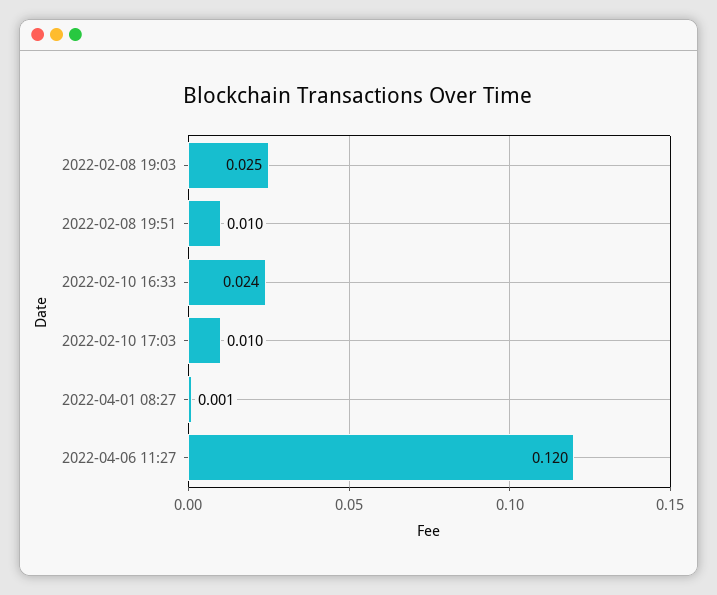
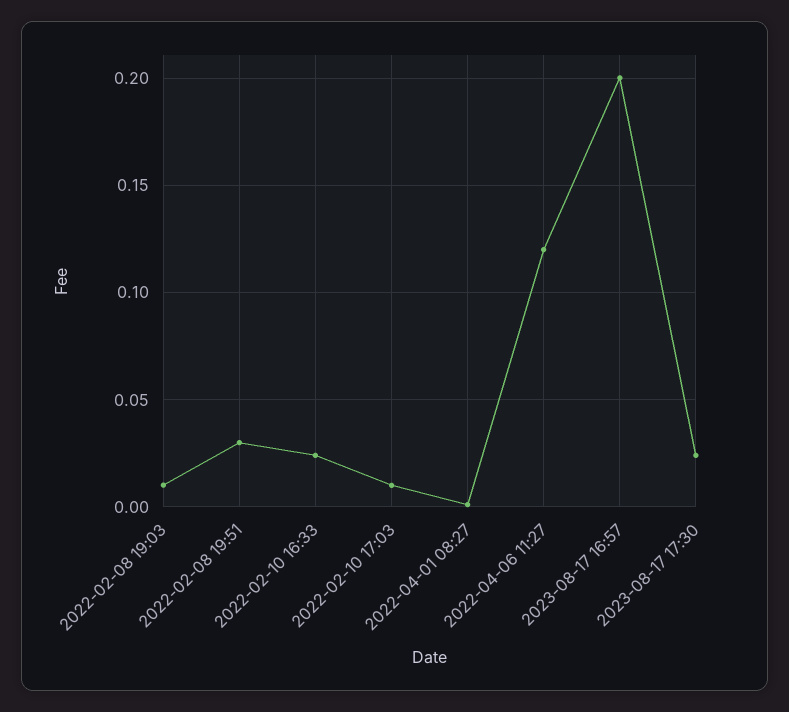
2022-02-08 19:03: 0.025 -> 0.01
2022-02-08 19:51: 0.01 -> 0.03
2023-08-17 16:57: none -> 0.2
2023-08-17 17:30: none -> 0.025

